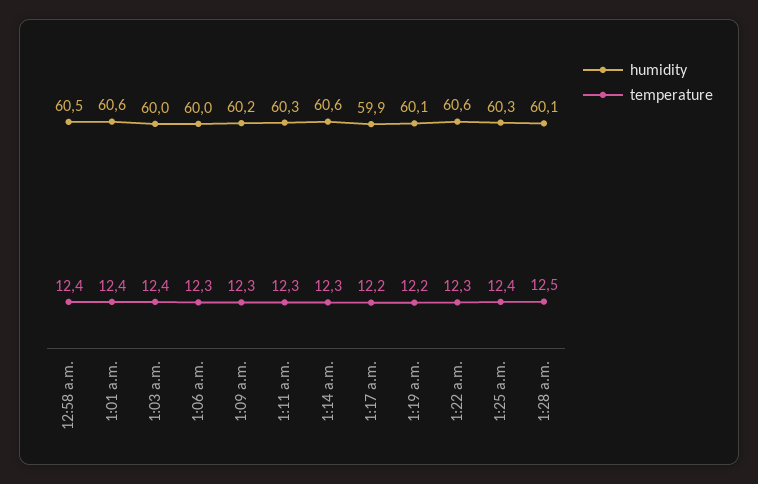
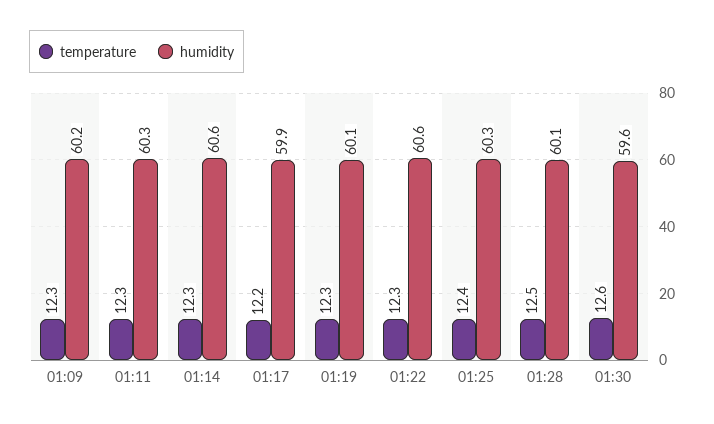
humidity, 12:58 a.m.: 60.5 -> none
temperature, 12:58 a.m.: 12.4 -> none
humidity, 1:01 a.m.: 60.6 -> none
temperature, 1:01 a.m.: 12.4 -> none
humidity, 1:03 a.m.: 60 -> none
temperature, 1:03 a.m.: 12.4 -> none
humidity, 1:06 a.m.: 60 -> none
temperature, 1:06 a.m.: 12.3 -> none
temperature, 1:19 a.m.: 12.2 -> 12.3
temperature, 01:30: none -> 12.6
humidity, 01:30: none -> 59.6

